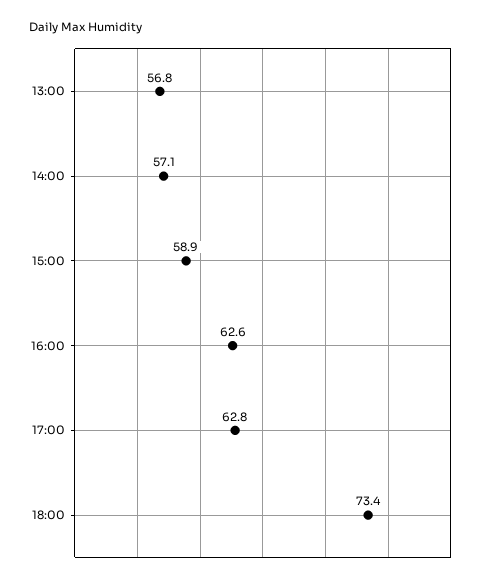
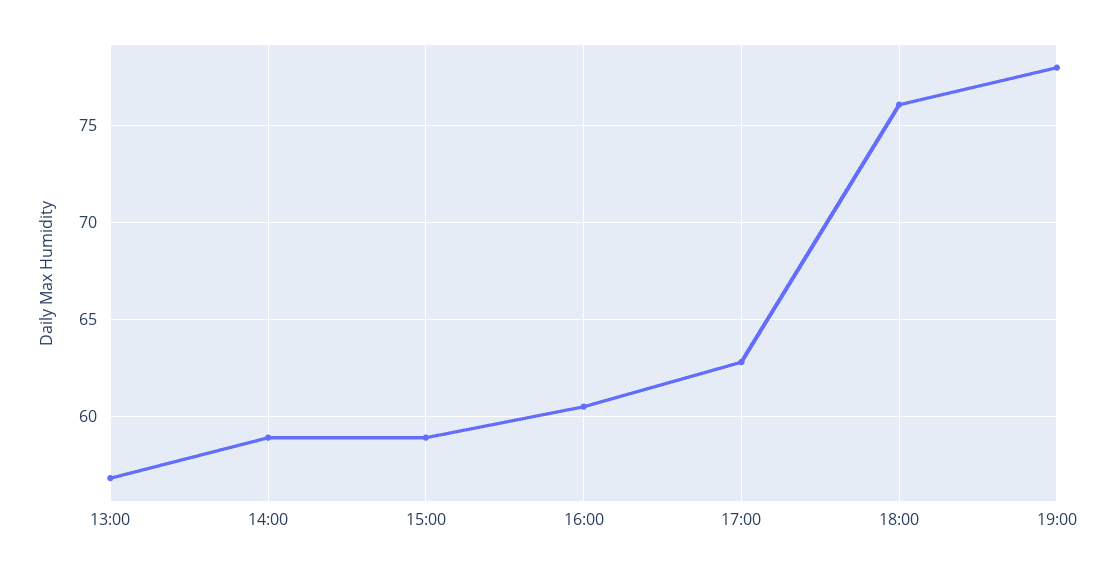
14:00: 57.1 -> 59
16:00: 62.6 -> 60.5
18:00: 73.4 -> 76
19:00: none -> 78

